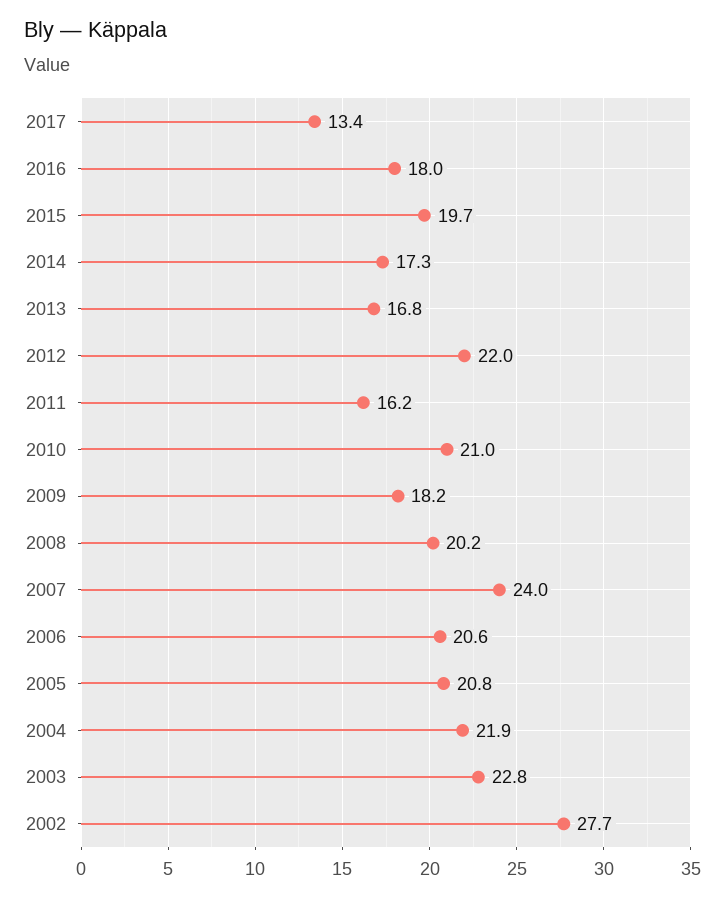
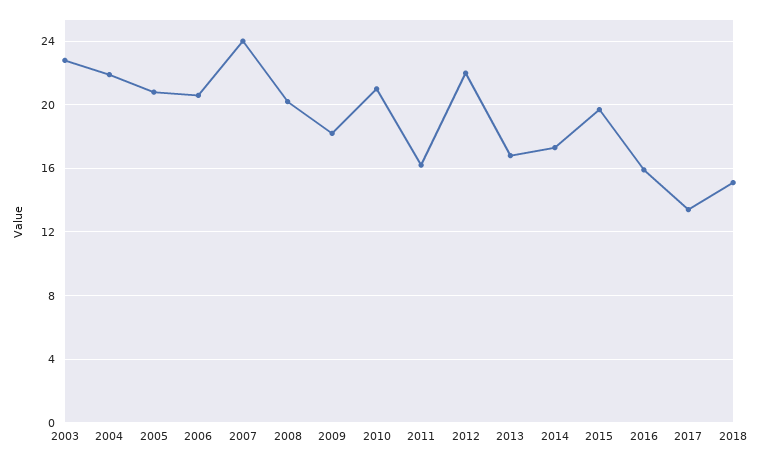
2016: 18 -> 16
2002: 27.7 -> none
2018: none -> 15

